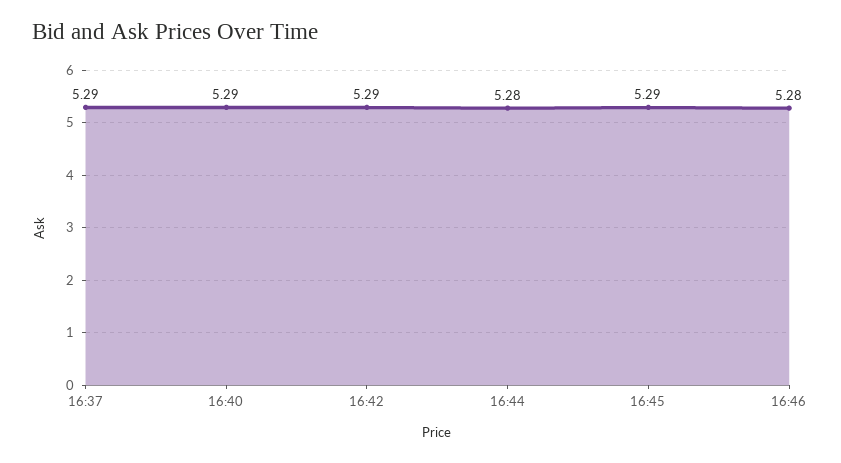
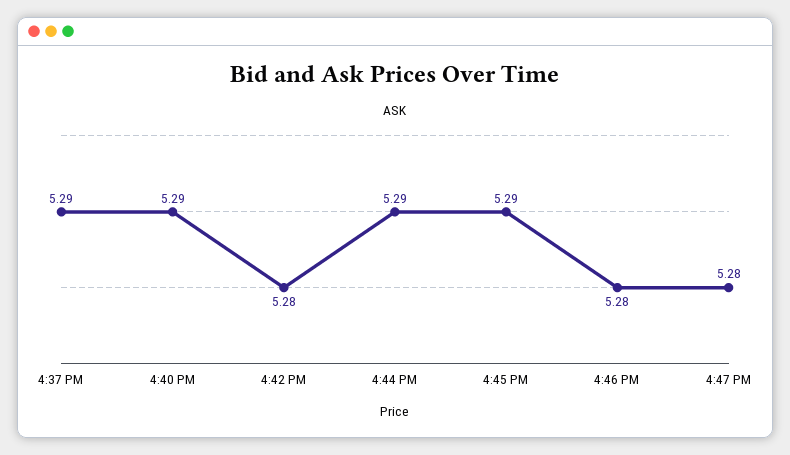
16:42: 5.29 -> 5.28
16:44: 5.28 -> 5.29
4:47 PM: none -> 5.28

